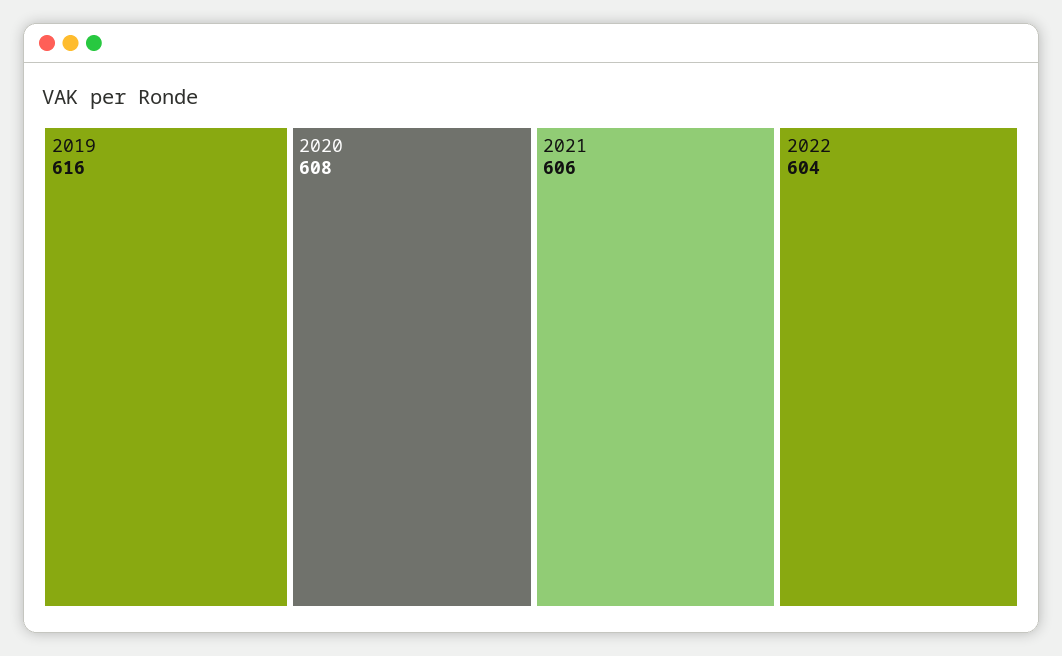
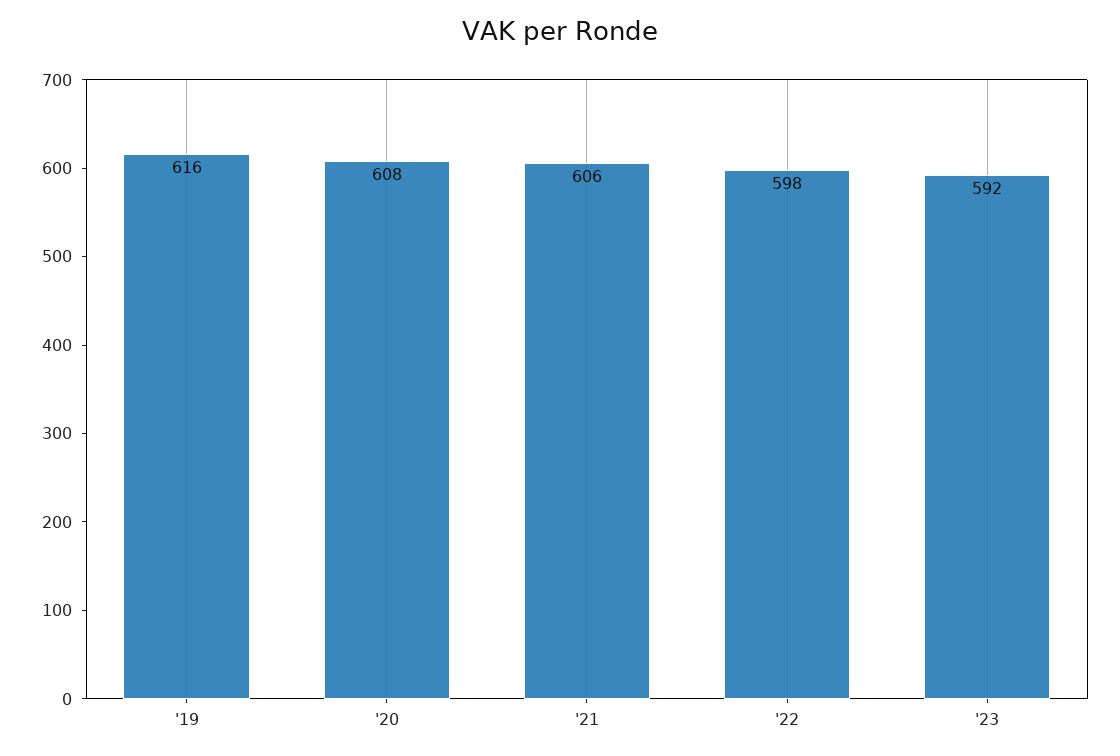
2022: 604 -> 598
'23: none -> 592

